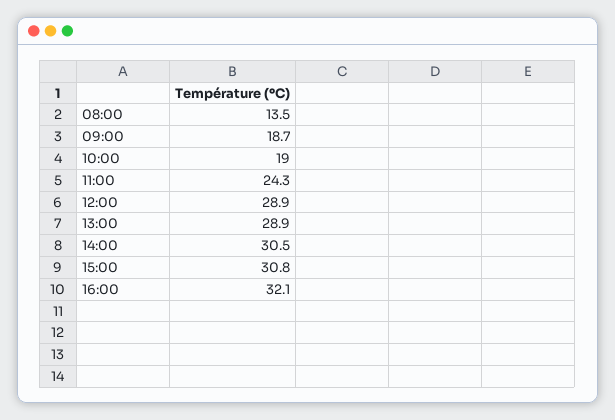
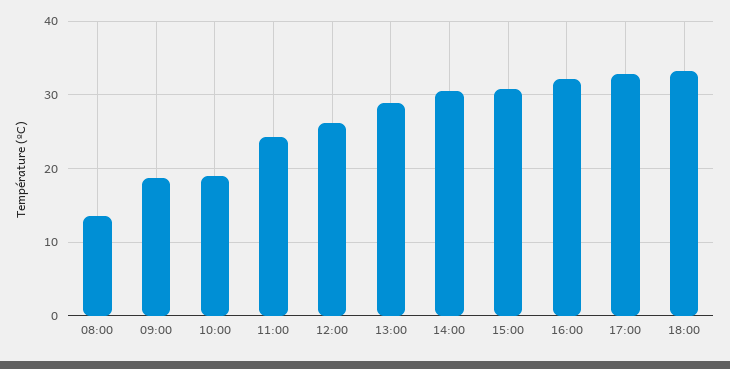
12:00: 28.9 -> 26
17:00: none -> 33
18:00: none -> 33

